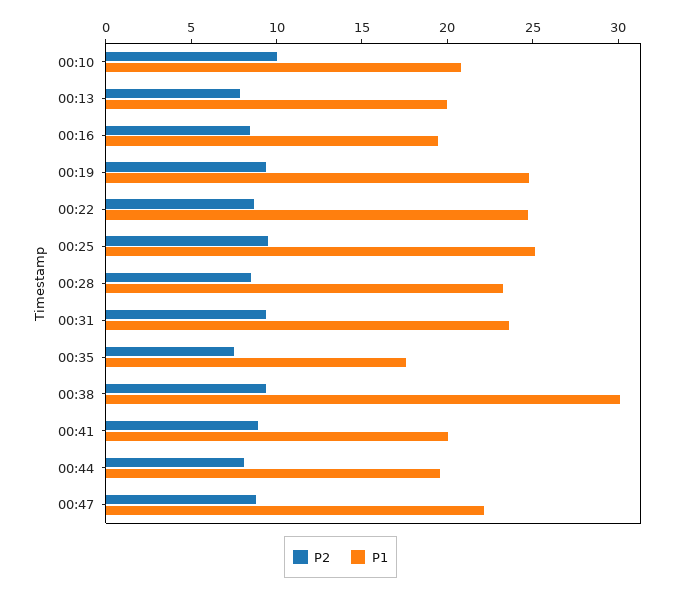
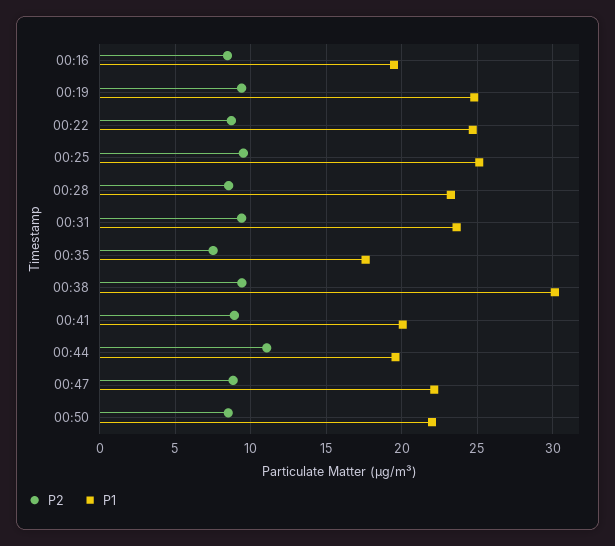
P2, 00:10: 10 -> none
P1, 00:10: 21 -> none
P2, 00:13: 8 -> none
P1, 00:13: 20 -> none
P2, 00:44: 8 -> 11
P2, 00:50: none -> 8.5
P1, 00:50: none -> 22

